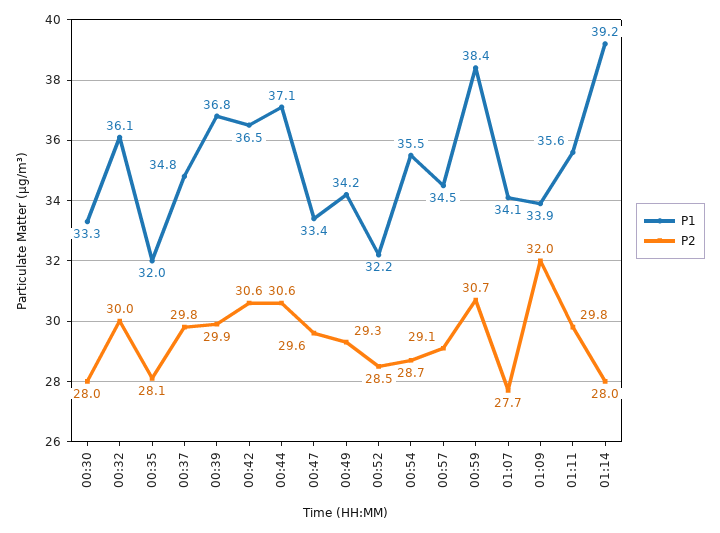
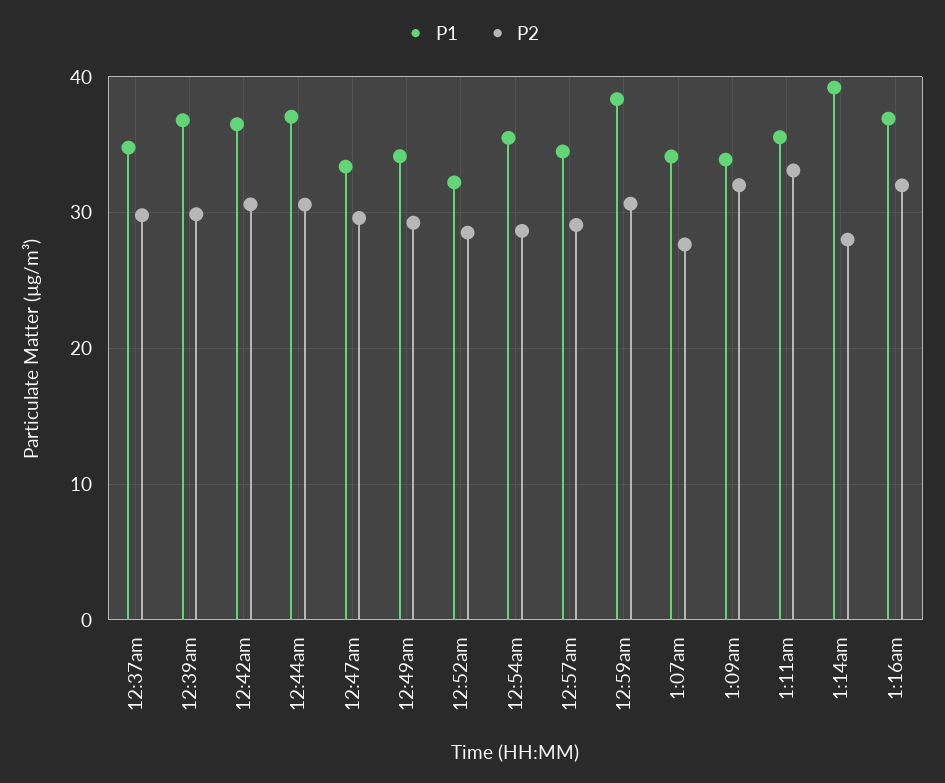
P1, 00:30: 33.3 -> none
P2, 00:30: 28 -> none
P1, 00:32: 36.1 -> none
P2, 00:32: 30 -> none
P1, 00:35: 32 -> none
P2, 00:35: 28.1 -> none
P2, 01:11: 29.8 -> 33
P1, 1:16am: none -> 37
P2, 1:16am: none -> 32

